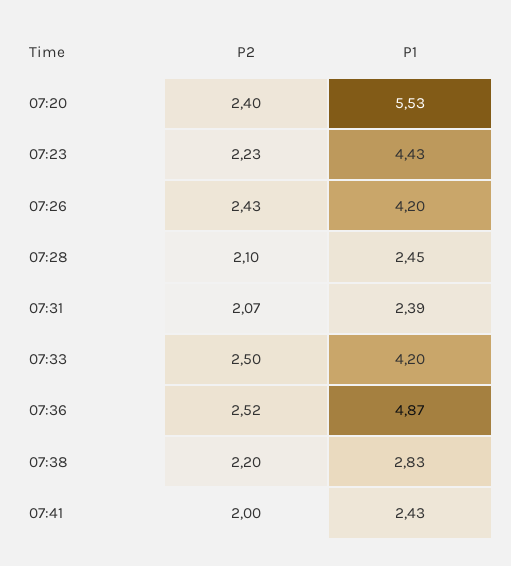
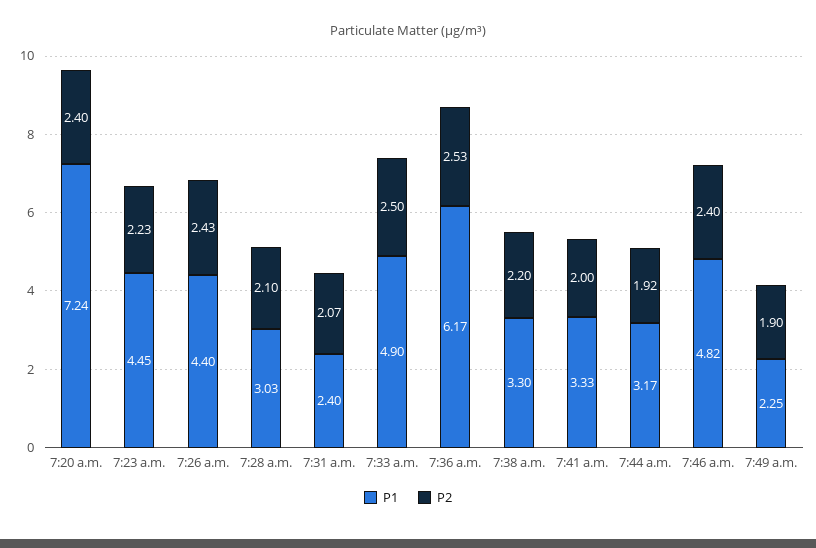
P1, 07:20: 5.53 -> 7.24
P1, 07:23: 4.43 -> 4.45
P1, 07:26: 4.2 -> 4.4
P1, 07:28: 2.45 -> 3.03
P1, 07:31: 2.39 -> 2.4
P1, 07:33: 4.2 -> 4.9
P2, 07:36: 2.52 -> 2.53
P1, 07:36: 4.87 -> 6.17
P1, 07:38: 2.83 -> 3.3
P1, 07:41: 2.43 -> 3.33
P1, 7:44 a.m.: none -> 3.17
P2, 7:44 a.m.: none -> 1.92
P1, 7:46 a.m.: none -> 4.82
P2, 7:46 a.m.: none -> 2.4
P1, 7:49 a.m.: none -> 2.25
P2, 7:49 a.m.: none -> 1.9

